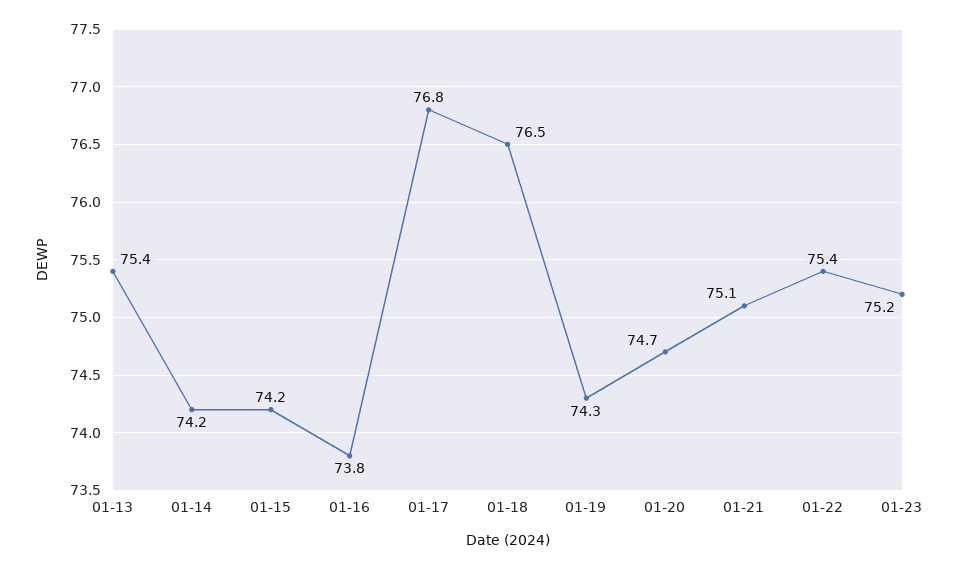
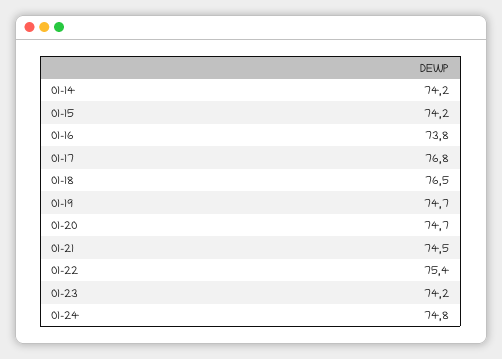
01-13: 75.4 -> none
01-19: 74.3 -> 74.7
01-21: 75.1 -> 74.5
01-23: 75.2 -> 74.2
01-24: none -> 74.8

